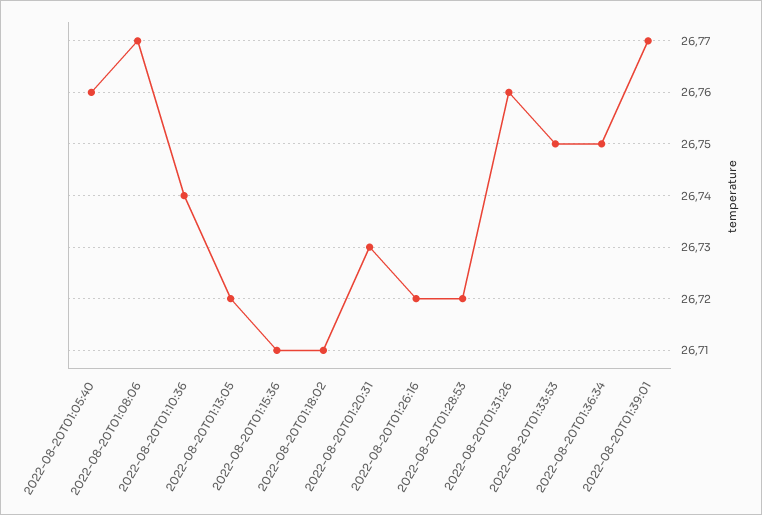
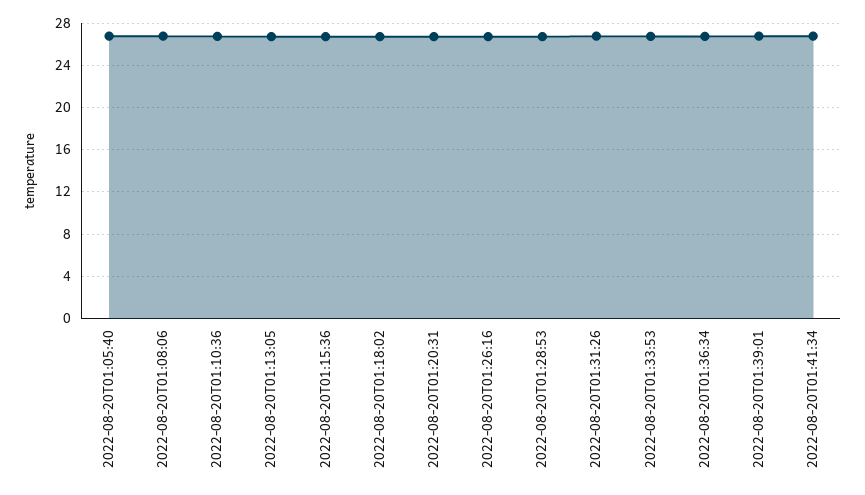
2022-08-20T01:41:34: none -> 27

